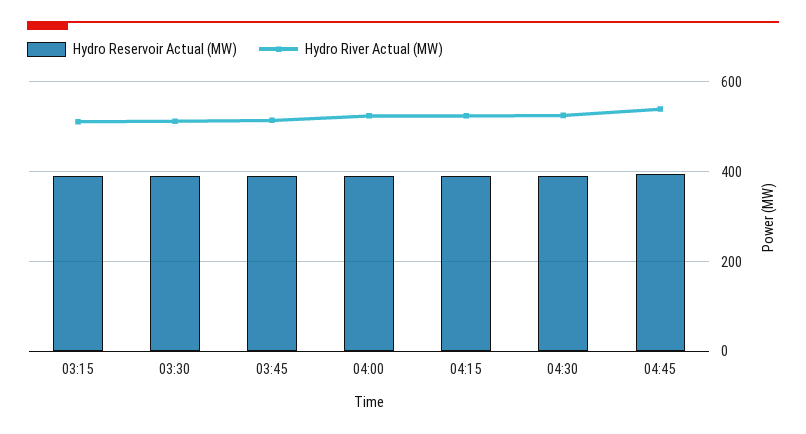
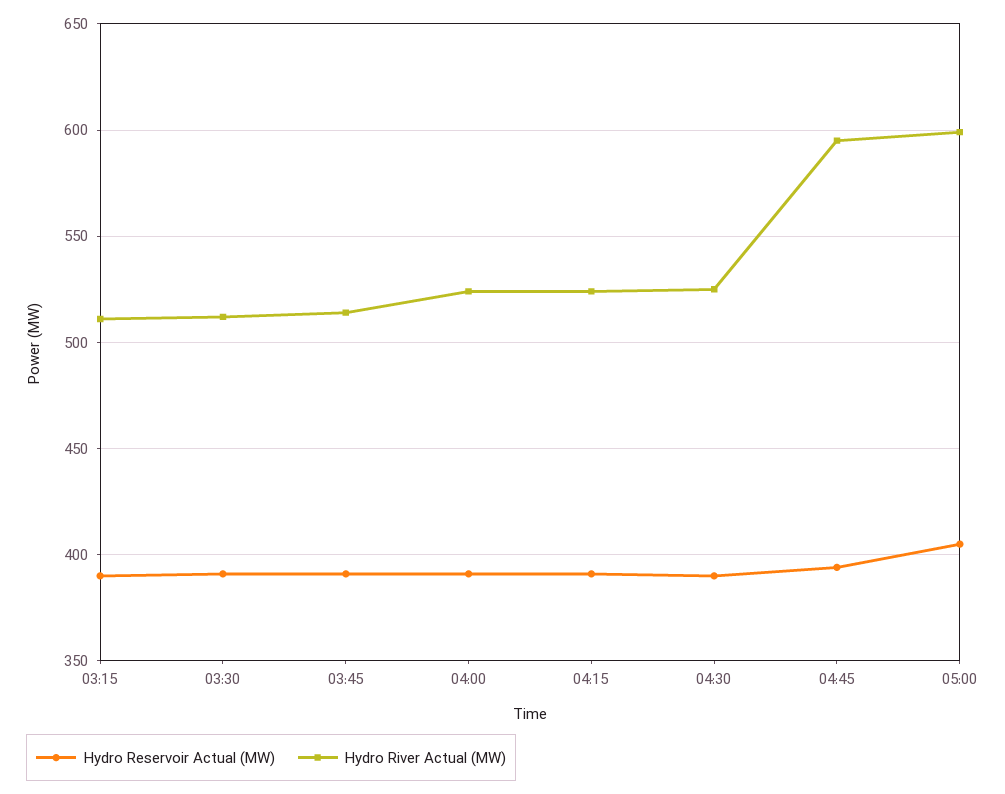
Hydro River Actual (MW), 04:45: 540 -> 595
Hydro Reservoir Actual (MW), 05:00: none -> 405
Hydro River Actual (MW), 05:00: none -> 600

